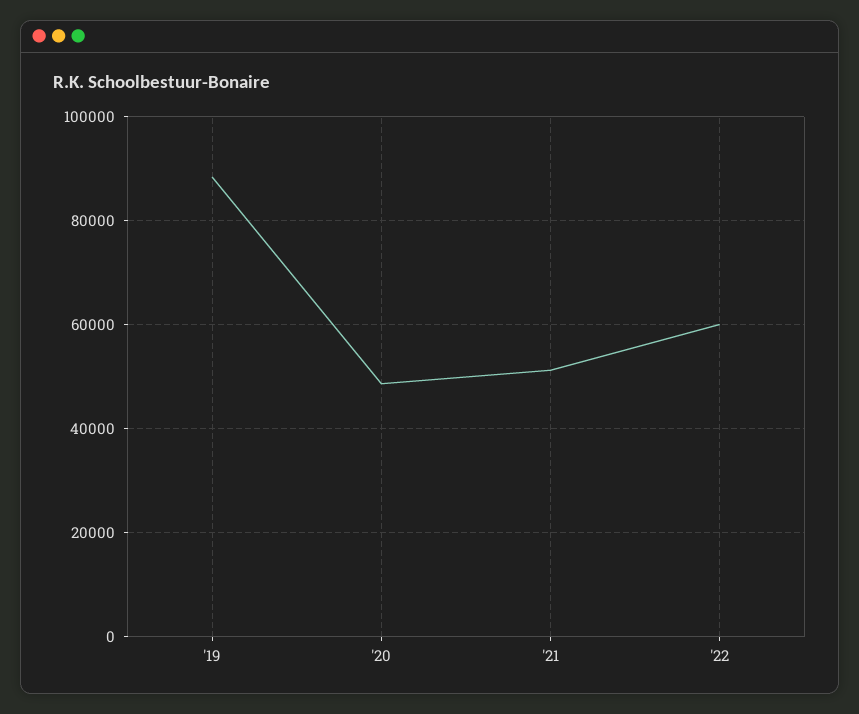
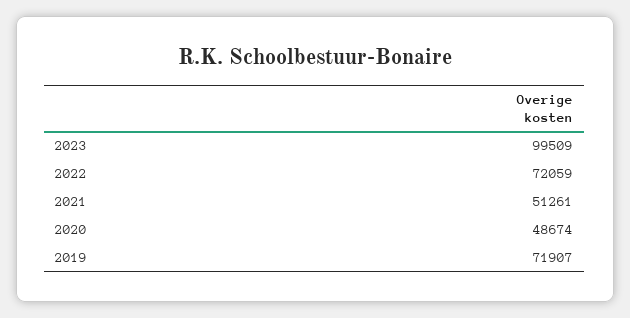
'19: 88000 -> 71907
'22: 60000 -> 72059
2023: none -> 99509

